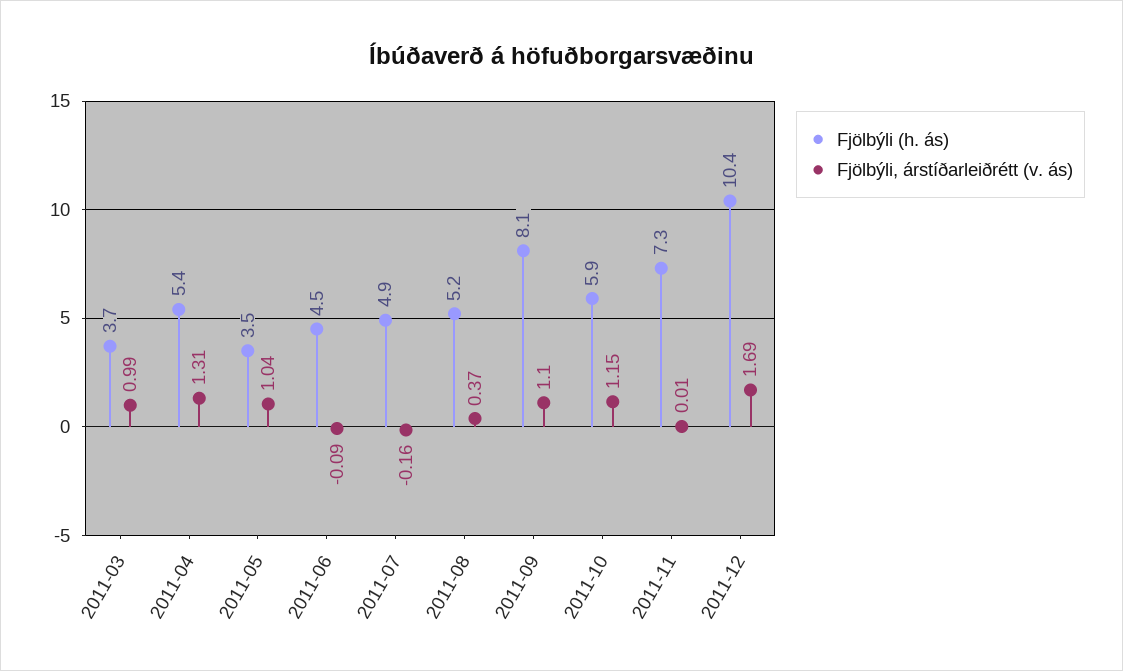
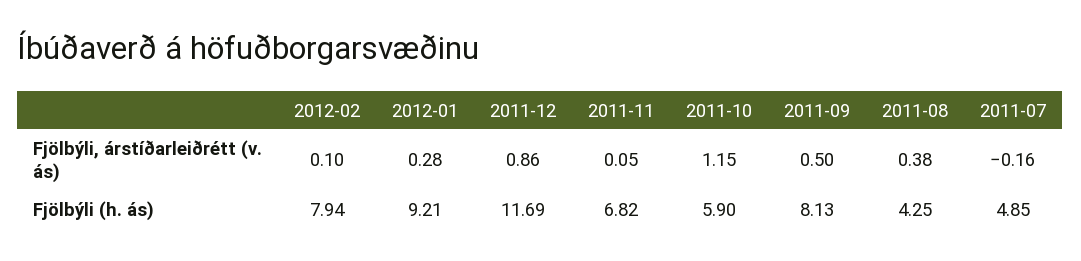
Fjölbýli (h. ás), 2011-03: 3.7 -> none
Fjölbýli, árstíðarleiðrétt (v. ás), 2011-03: 0.99 -> none
Fjölbýli (h. ás), 2011-04: 5.4 -> none
Fjölbýli, árstíðarleiðrétt (v. ás), 2011-04: 1.31 -> none
Fjölbýli (h. ás), 2011-05: 3.5 -> none
Fjölbýli, árstíðarleiðrétt (v. ás), 2011-05: 1.04 -> none
Fjölbýli (h. ás), 2011-06: 4.5 -> none
Fjölbýli, árstíðarleiðrétt (v. ás), 2011-06: -0.09 -> none
Fjölbýli (h. ás), 2011-08: 5.2 -> 4.25
Fjölbýli, árstíðarleiðrétt (v. ás), 2011-08: 0.37 -> 0.38
Fjölbýli, árstíðarleiðrétt (v. ás), 2011-09: 1.1 -> 0.5
Fjölbýli (h. ás), 2011-11: 7.3 -> 6.82
Fjölbýli, árstíðarleiðrétt (v. ás), 2011-11: 0.01 -> 0.05
Fjölbýli (h. ás), 2011-12: 10.4 -> 11.69
Fjölbýli, árstíðarleiðrétt (v. ás), 2011-12: 1.69 -> 0.86
Fjölbýli, árstíðarleiðrétt (v. ás), 2012-02: none -> 0.1
Fjölbýli, árstíðarleiðrétt (v. ás), 2012-01: none -> 0.28
Fjölbýli (h. ás), 2012-02: none -> 7.94
Fjölbýli (h. ás), 2012-01: none -> 9.21

